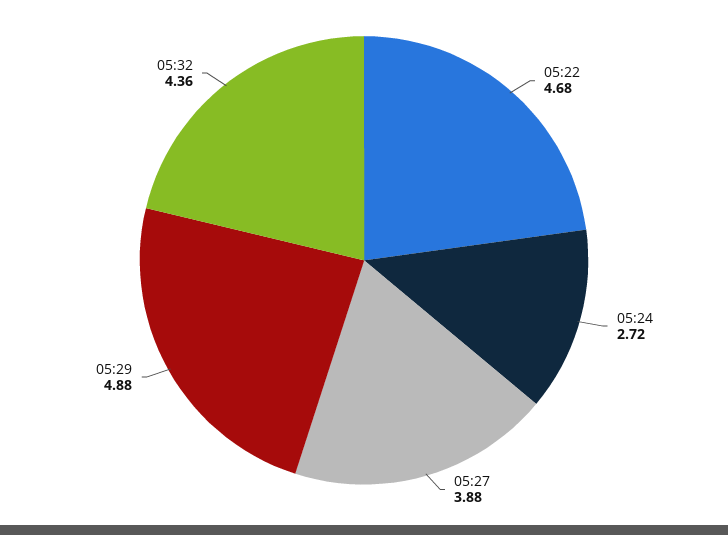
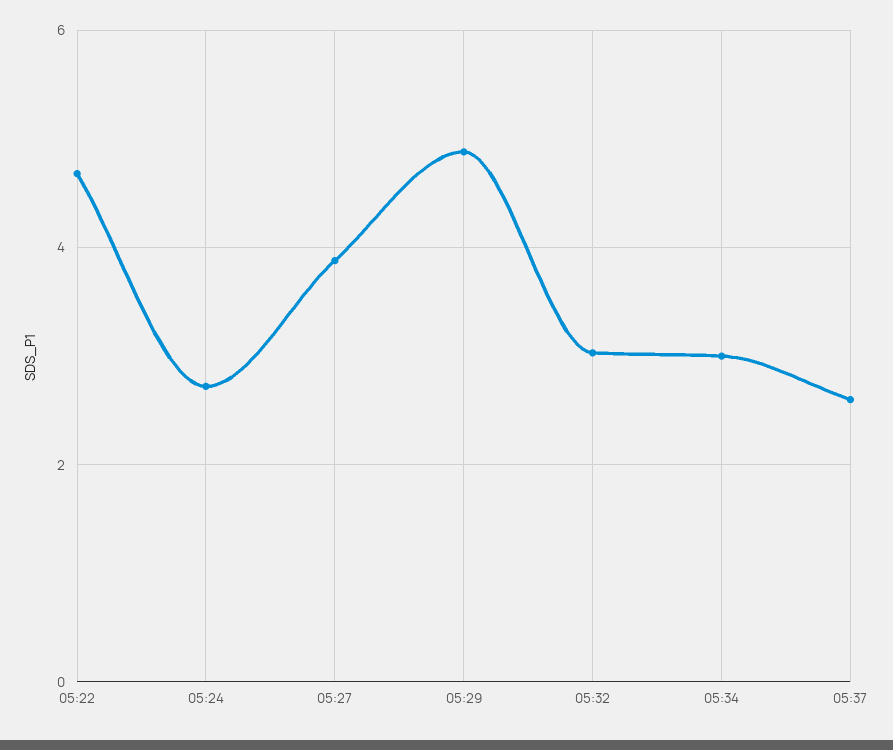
05:32: 4.36 -> 3
05:34: none -> 3
05:37: none -> 2.6

